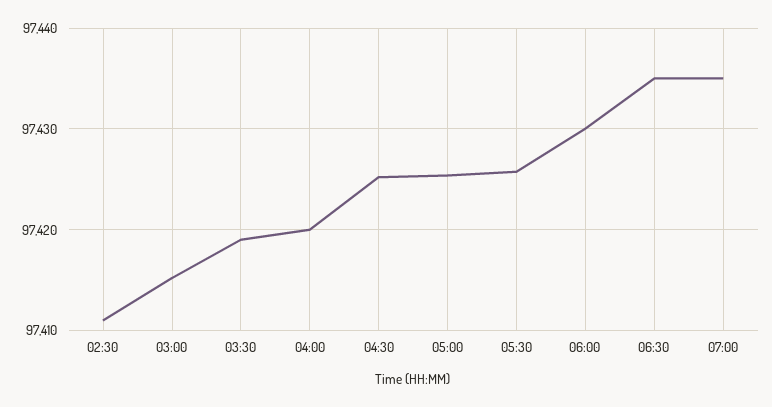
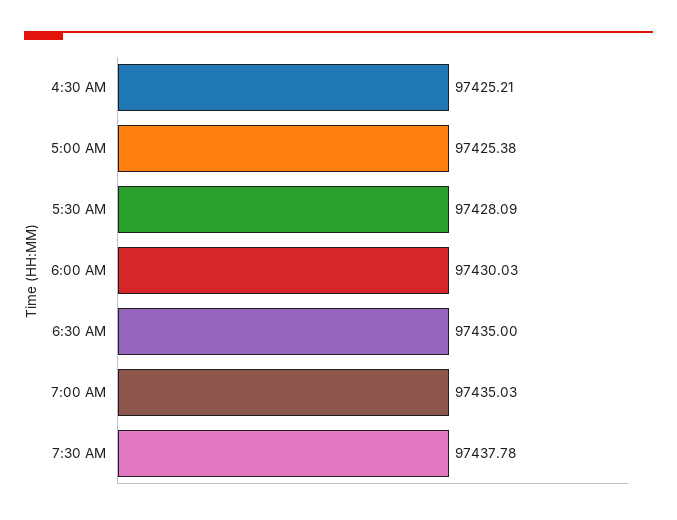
02:30: 97411 -> none
03:00: 97415 -> none
03:30: 97419 -> none
04:00: 97420 -> none
05:30: 97426 -> 97428.09
7:30 AM: none -> 97437.78

